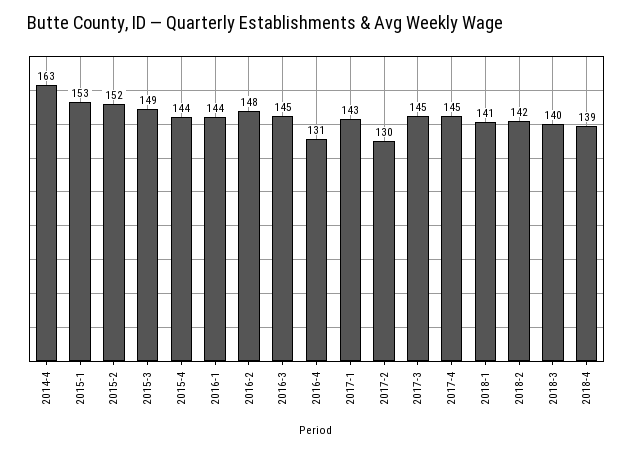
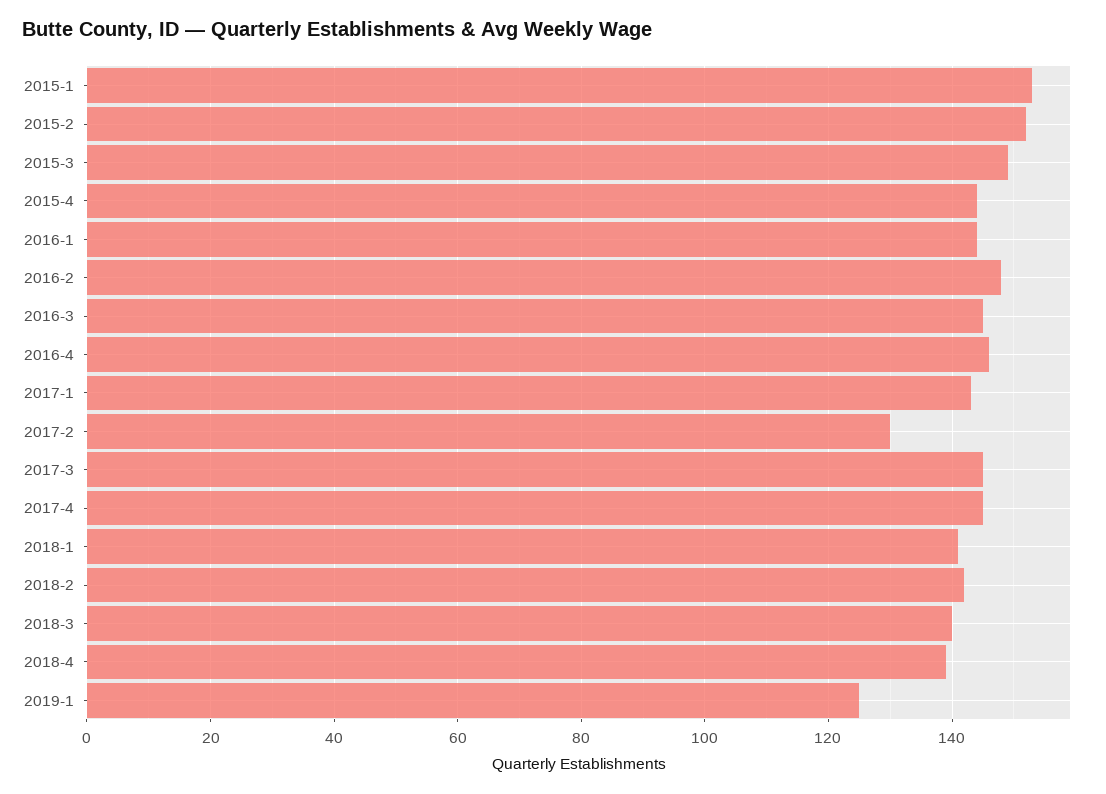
2014-4: 163 -> none
2016-4: 131 -> 145
2019-1: none -> 125

